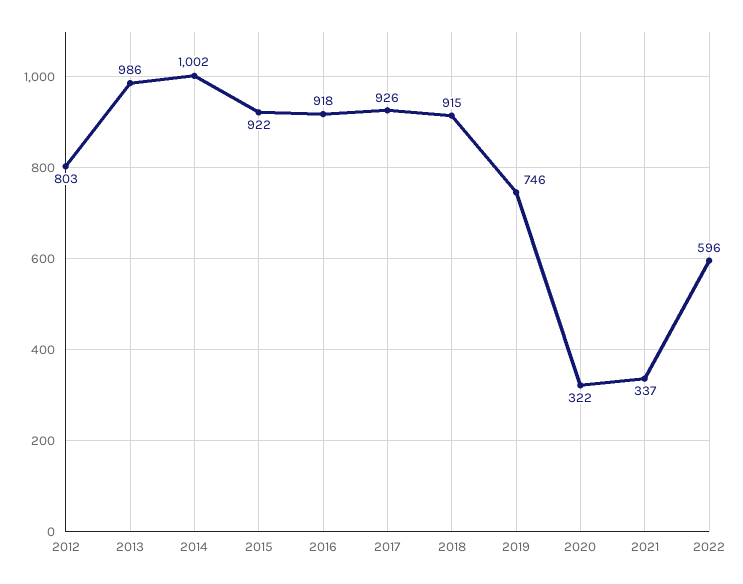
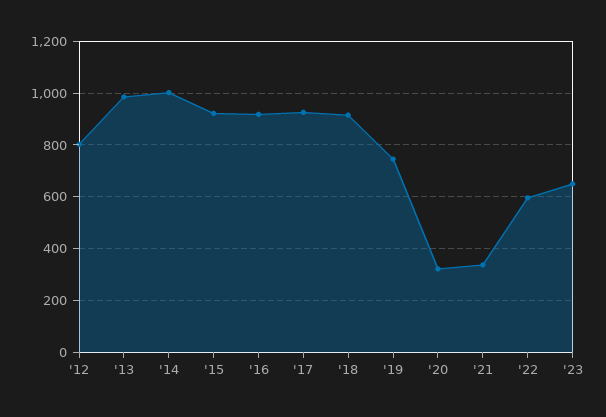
'23: none -> 650

